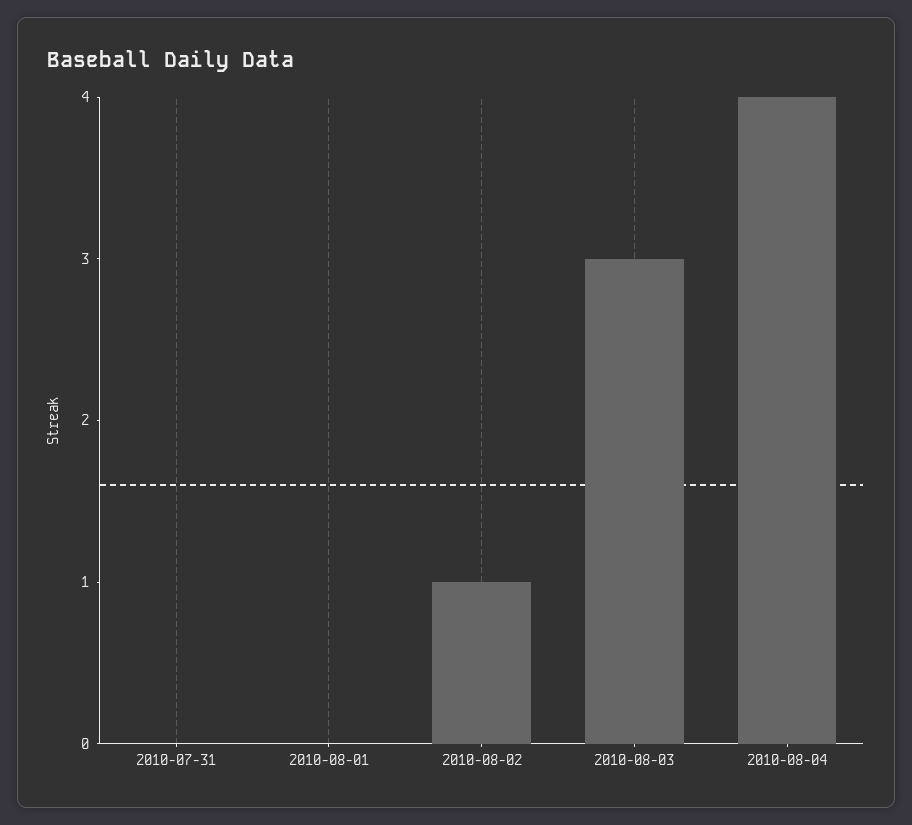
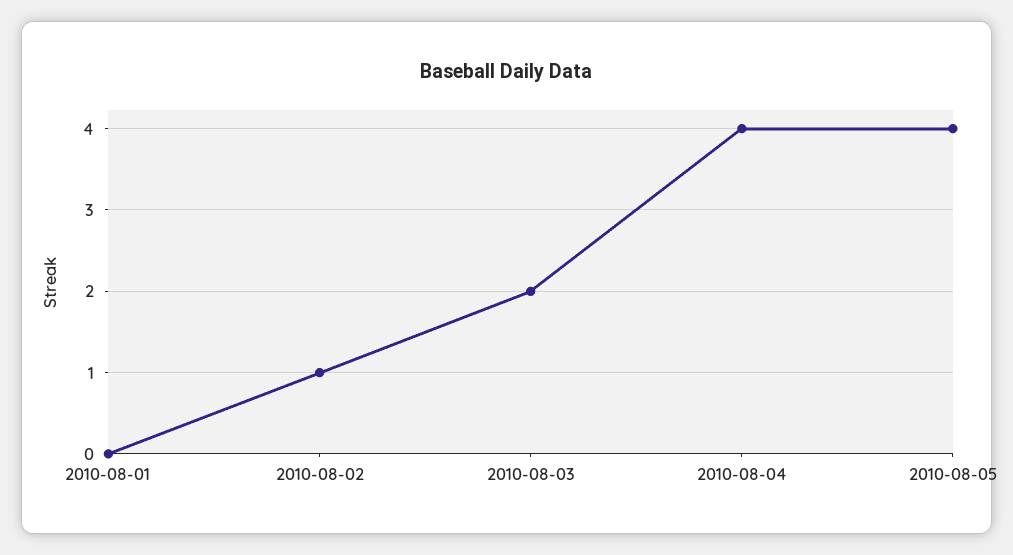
2010-07-31: 0 -> none
2010-08-03: 3 -> 2
2010-08-05: none -> 4

